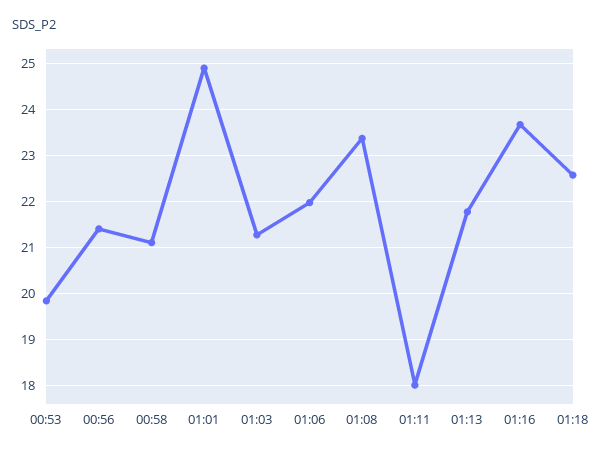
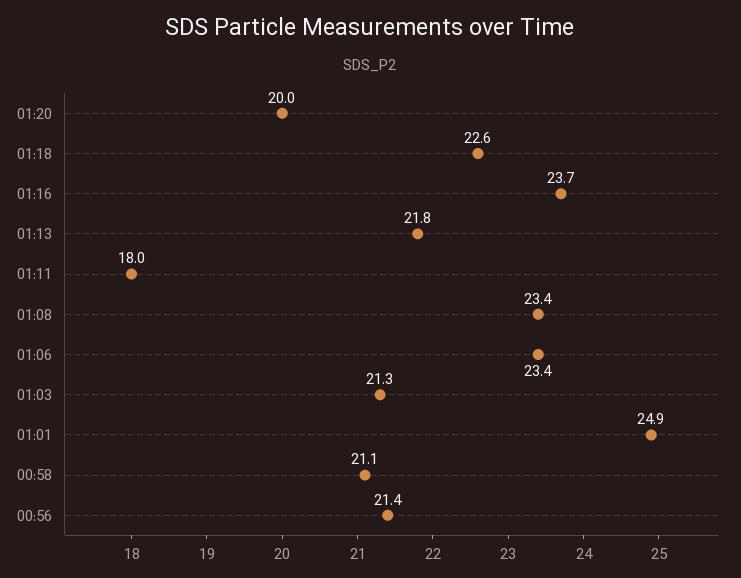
00:53: 19.8 -> none
01:06: 22 -> 23.4
01:20: none -> 20

